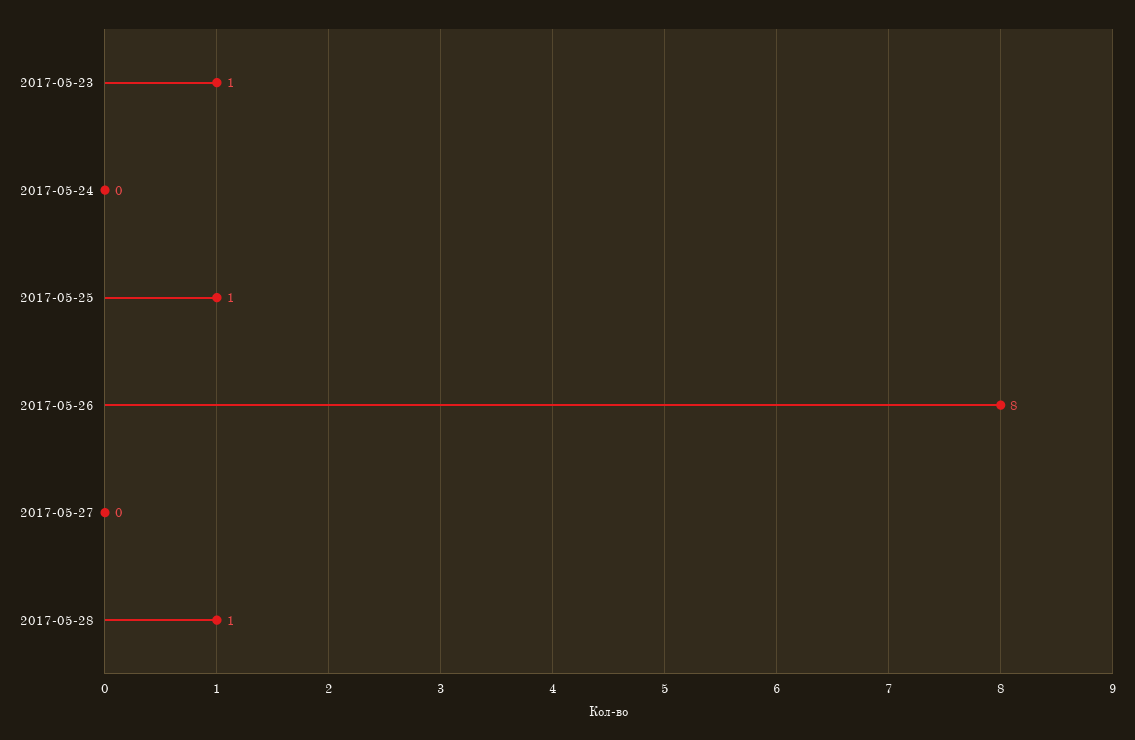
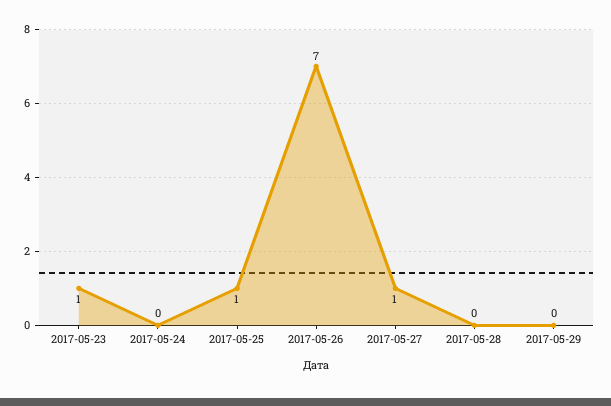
2017-05-26: 8 -> 7
2017-05-27: 0 -> 1
2017-05-28: 1 -> 0
2017-05-29: none -> 0

